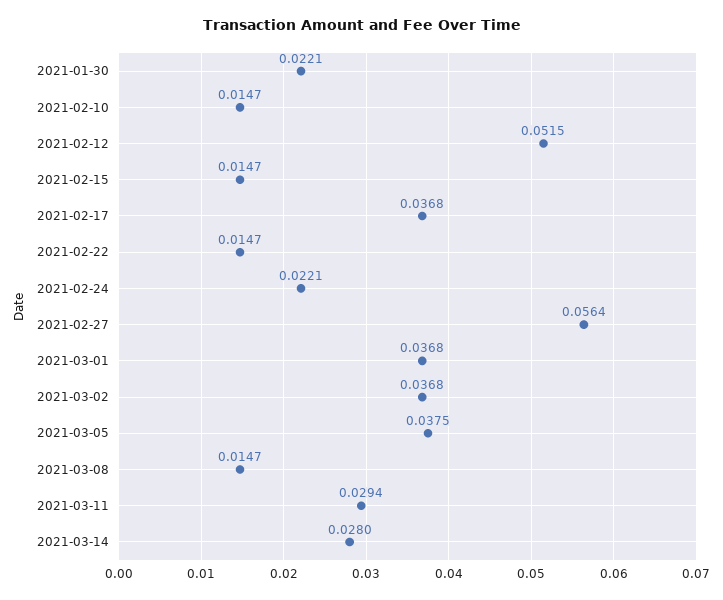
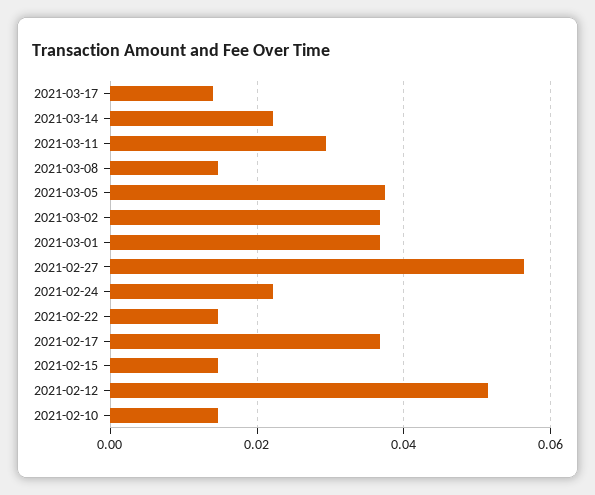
2021-01-30: 0.0221 -> none
2021-03-14: 0.028 -> 0.022
2021-03-17: none -> 0.014

